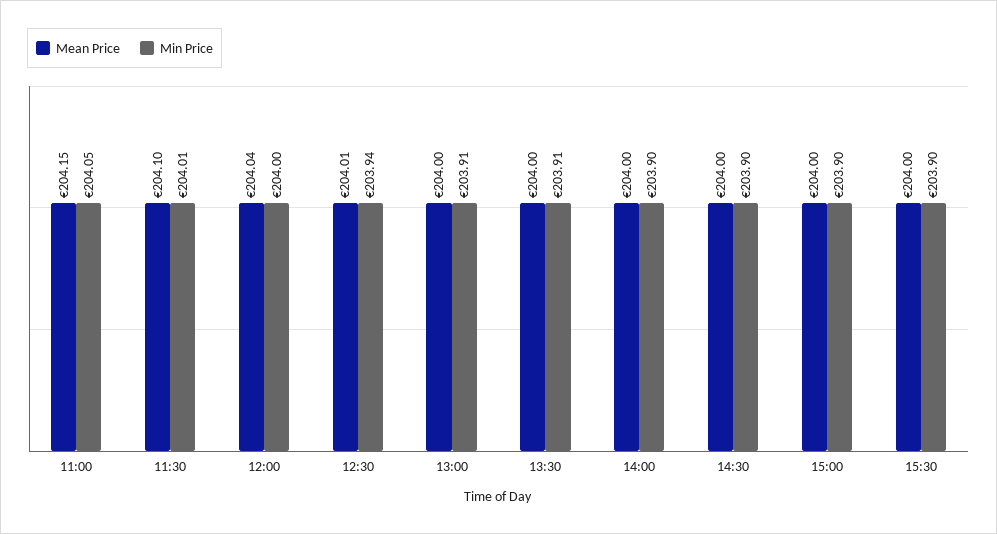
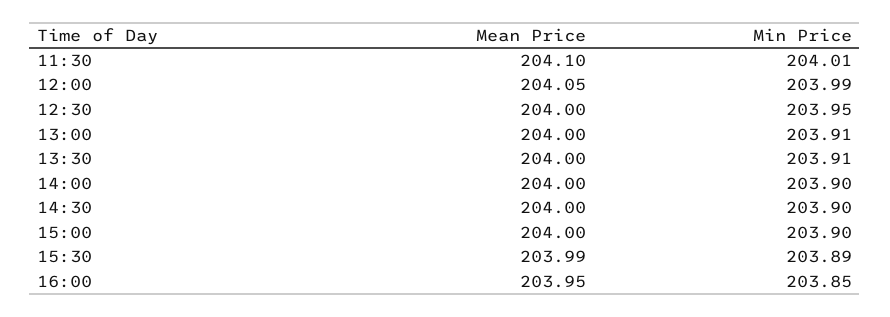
Mean Price, 11:00: 204.15 -> none
Min Price, 11:00: 204.05 -> none
Mean Price, 12:00: 204.04 -> 204.05
Min Price, 12:00: 204 -> 203.99
Mean Price, 12:30: 204.01 -> 204
Min Price, 12:30: 203.94 -> 203.95
Mean Price, 15:30: 204 -> 203.99
Min Price, 15:30: 203.9 -> 203.89
Mean Price, 16:00: none -> 203.95
Min Price, 16:00: none -> 203.85

